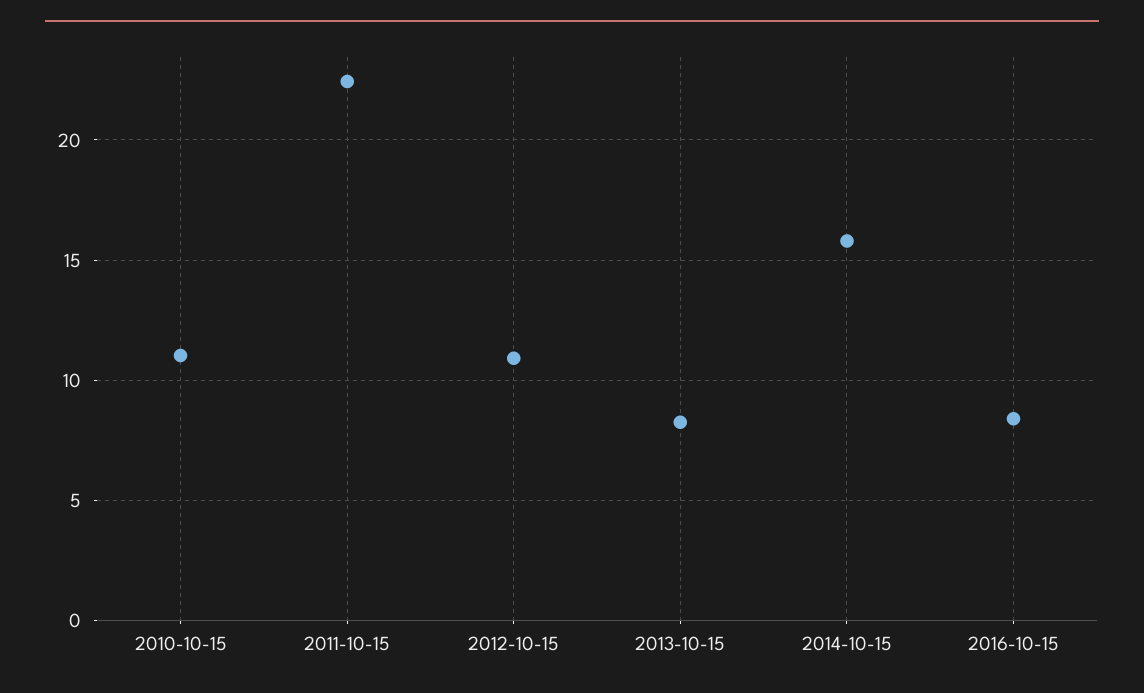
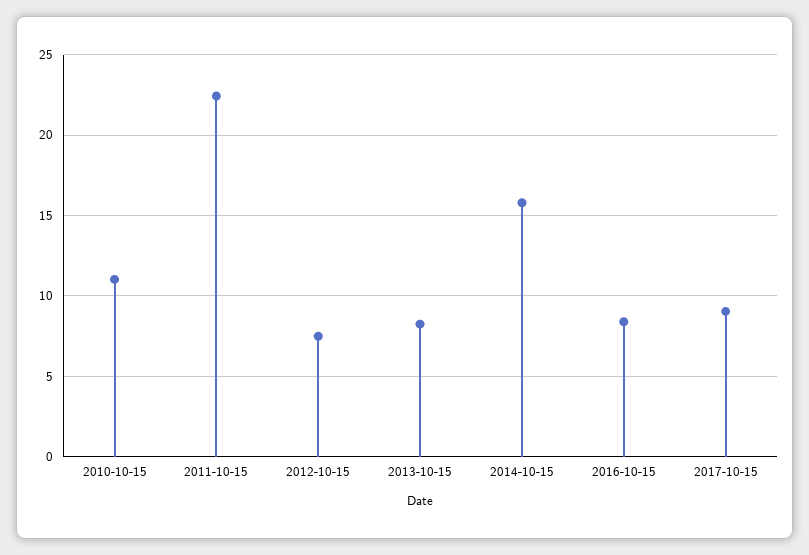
2012-10-15: 11 -> 7.5
2017-10-15: none -> 9

